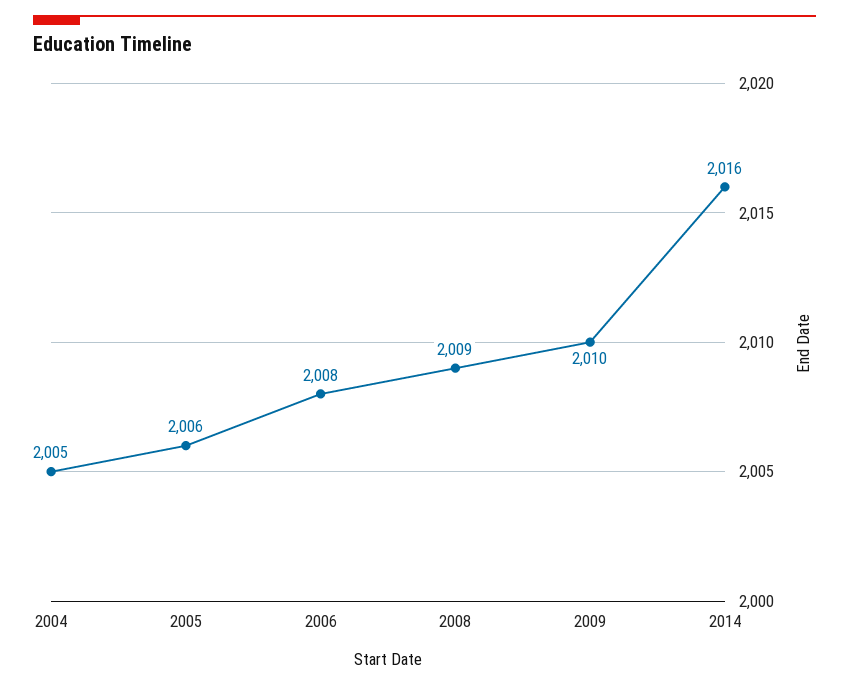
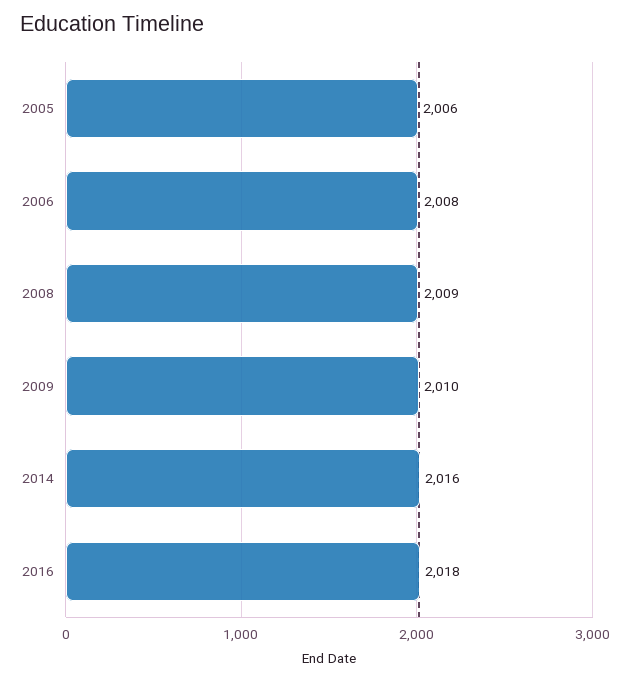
2004: 2005 -> none
2016: none -> 2018

